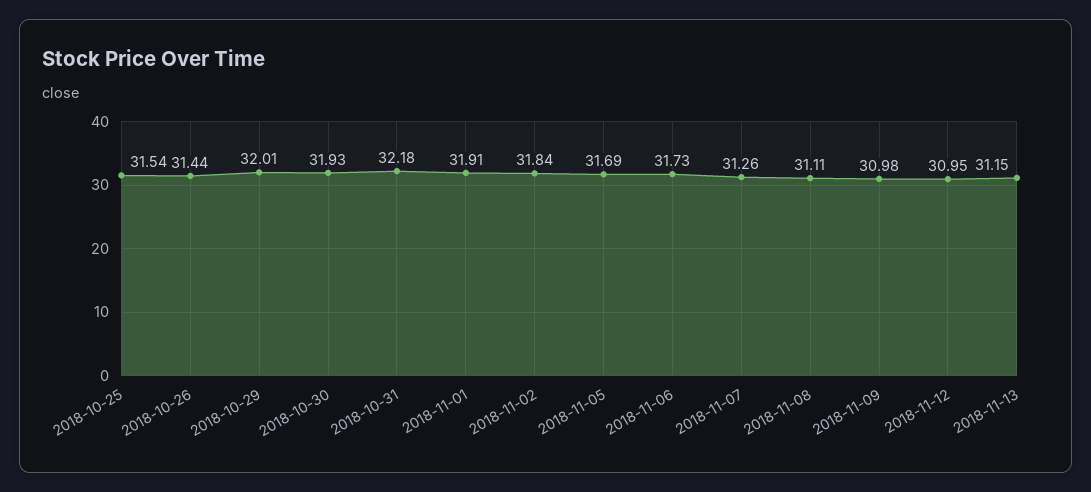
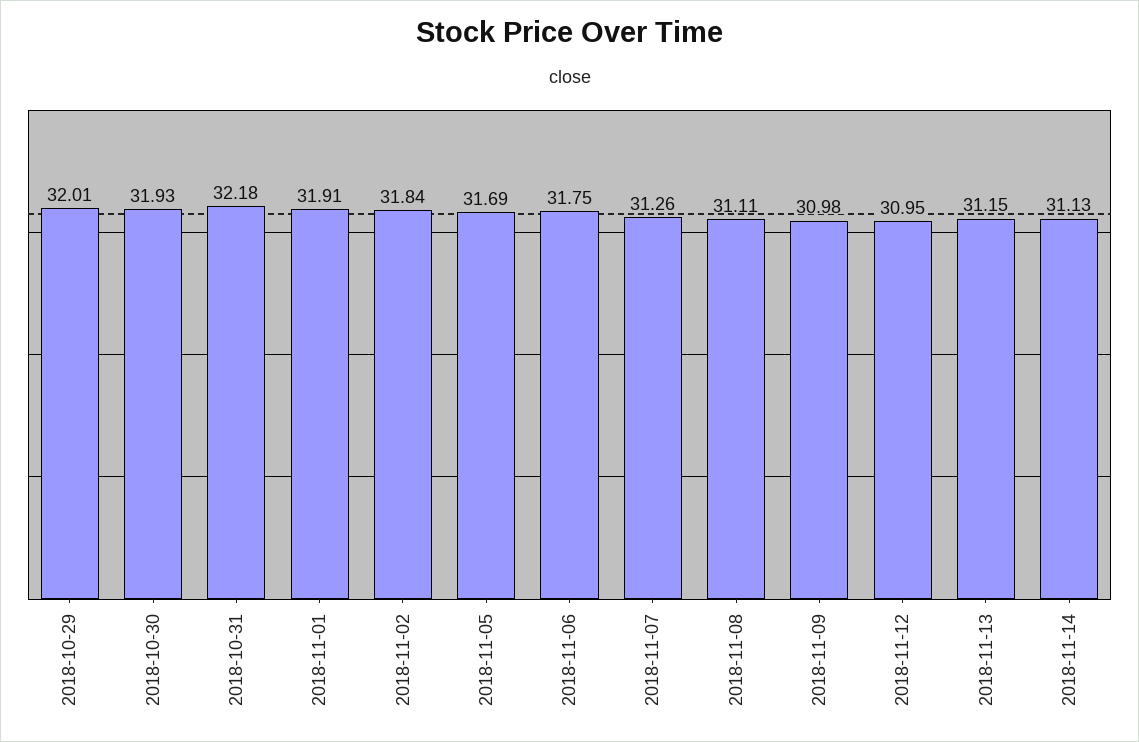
2018-10-25: 31.54 -> none
2018-10-26: 31.44 -> none
2018-11-06: 31.73 -> 31.75
2018-11-14: none -> 31.13

